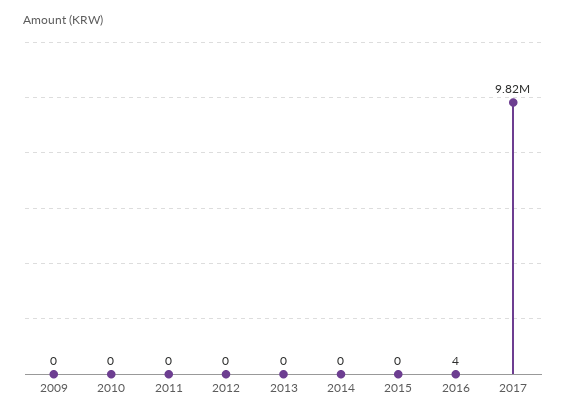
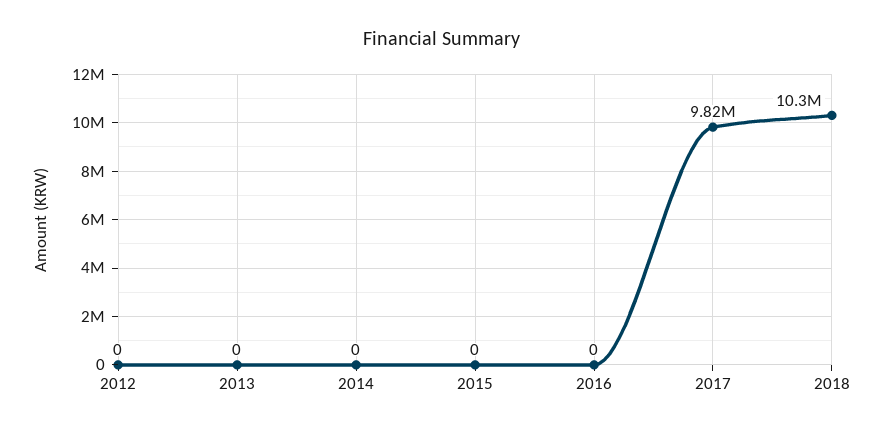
2009: 0 -> none
2010: 0 -> none
2011: 0 -> none
2016: 4 -> 0
2018: none -> 10300000

